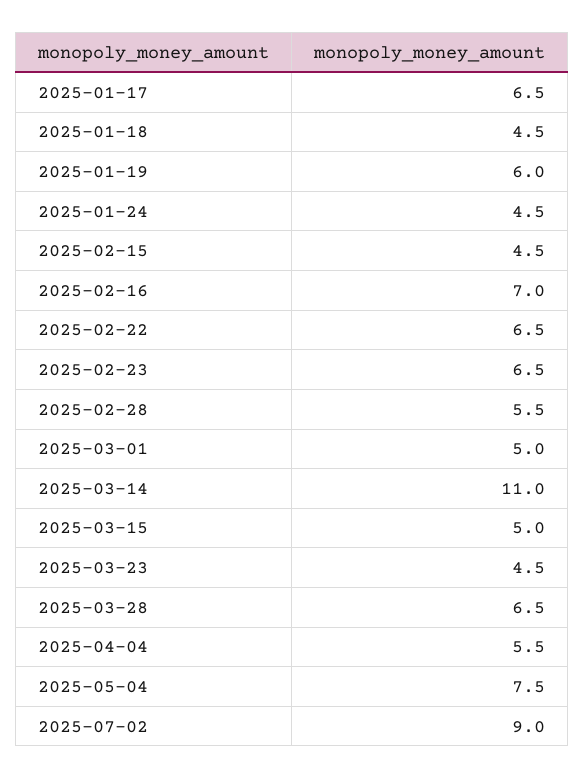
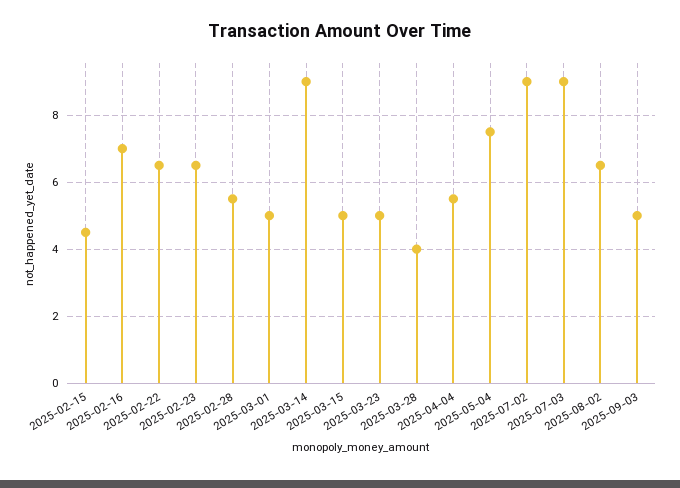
2025-01-17: 6.5 -> none
2025-01-18: 4.5 -> none
2025-01-19: 6 -> none
2025-01-24: 4.5 -> none
2025-03-14: 11 -> 9
2025-03-23: 4.5 -> 5
2025-03-28: 6.5 -> 4
2025-07-03: none -> 9
2025-08-02: none -> 6.5
2025-09-03: none -> 5

